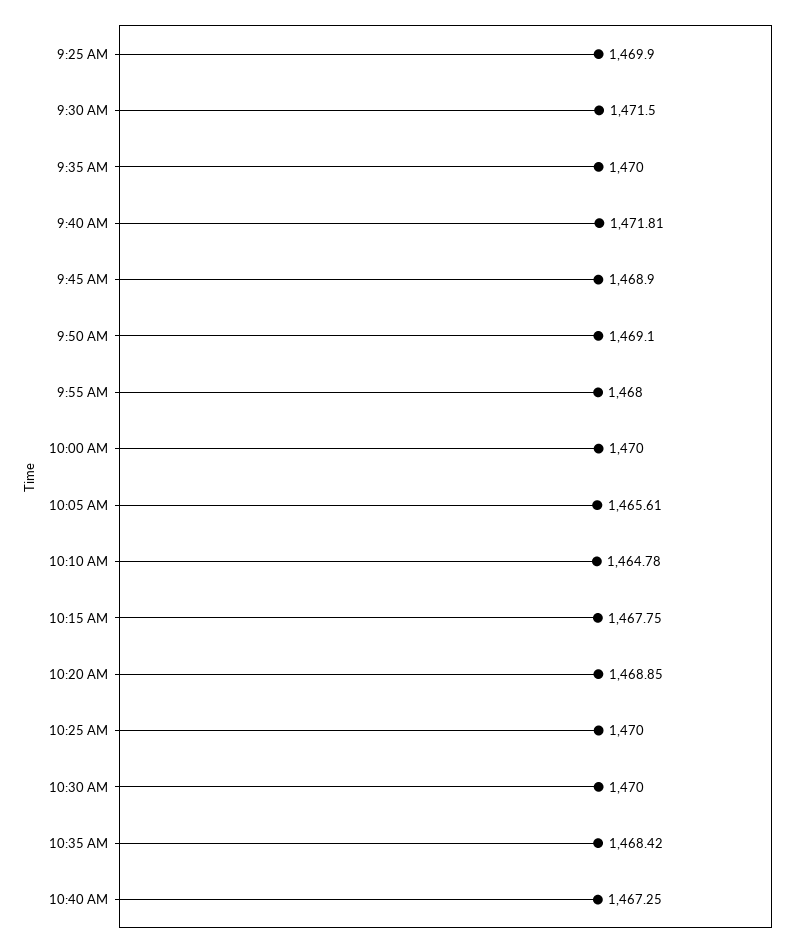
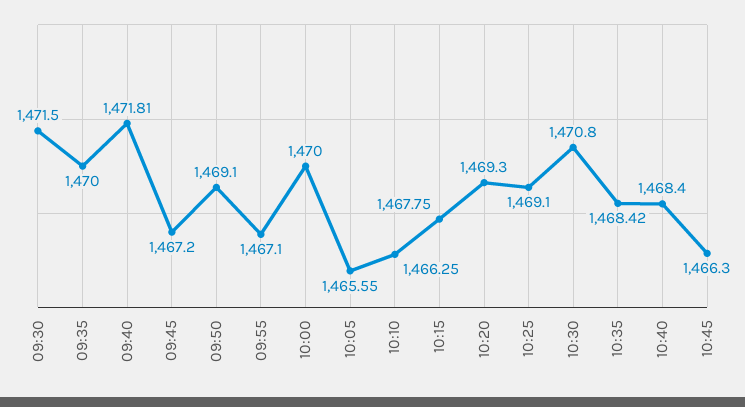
9:25 AM: 1469.9 -> none
9:45 AM: 1468.9 -> 1467.2
9:55 AM: 1468 -> 1467.1
10:05 AM: 1465.61 -> 1465.55
10:10 AM: 1464.78 -> 1466.25
10:20 AM: 1468.85 -> 1469.3
10:25 AM: 1470 -> 1469.1
10:30 AM: 1470 -> 1470.8
10:40 AM: 1467.25 -> 1468.4
10:45: none -> 1466.3

